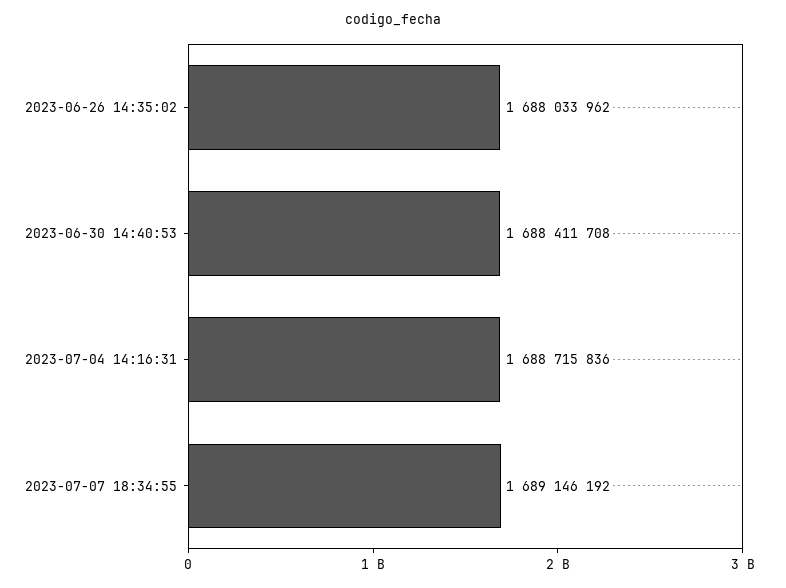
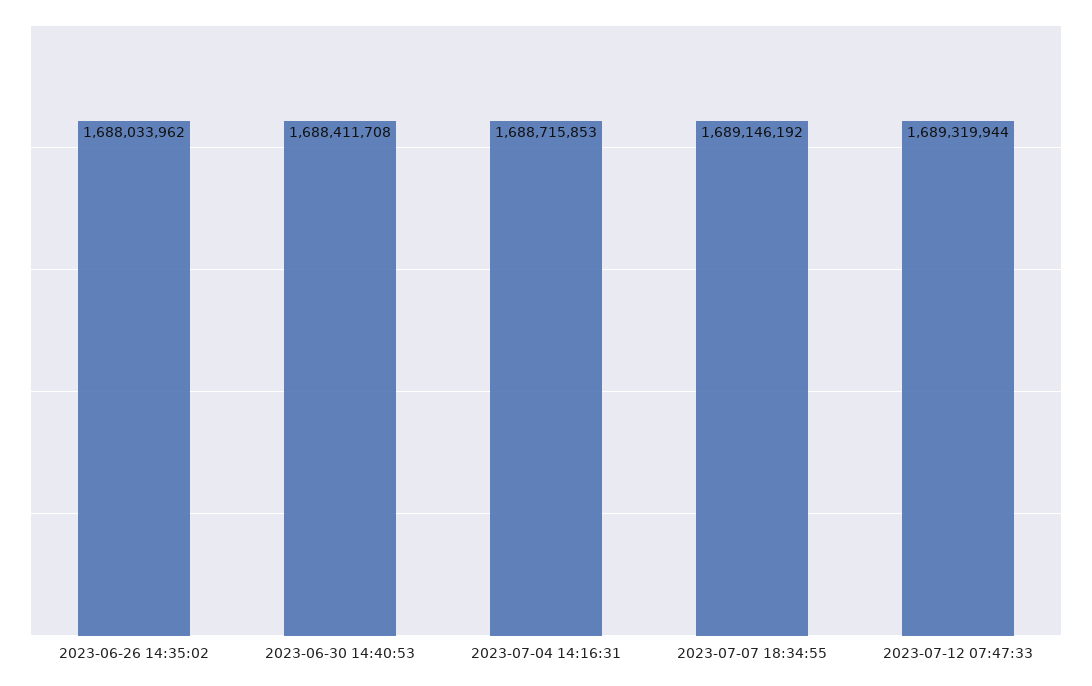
2023-07-04 14:16:31: 1688715836 -> 1688715853
2023-07-12 07:47:33: none -> 1689319944

